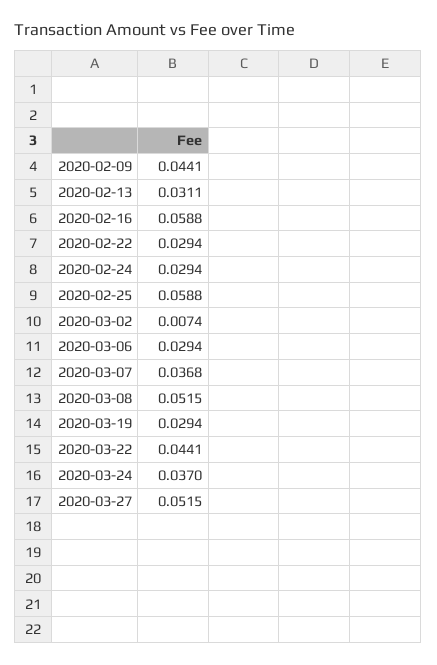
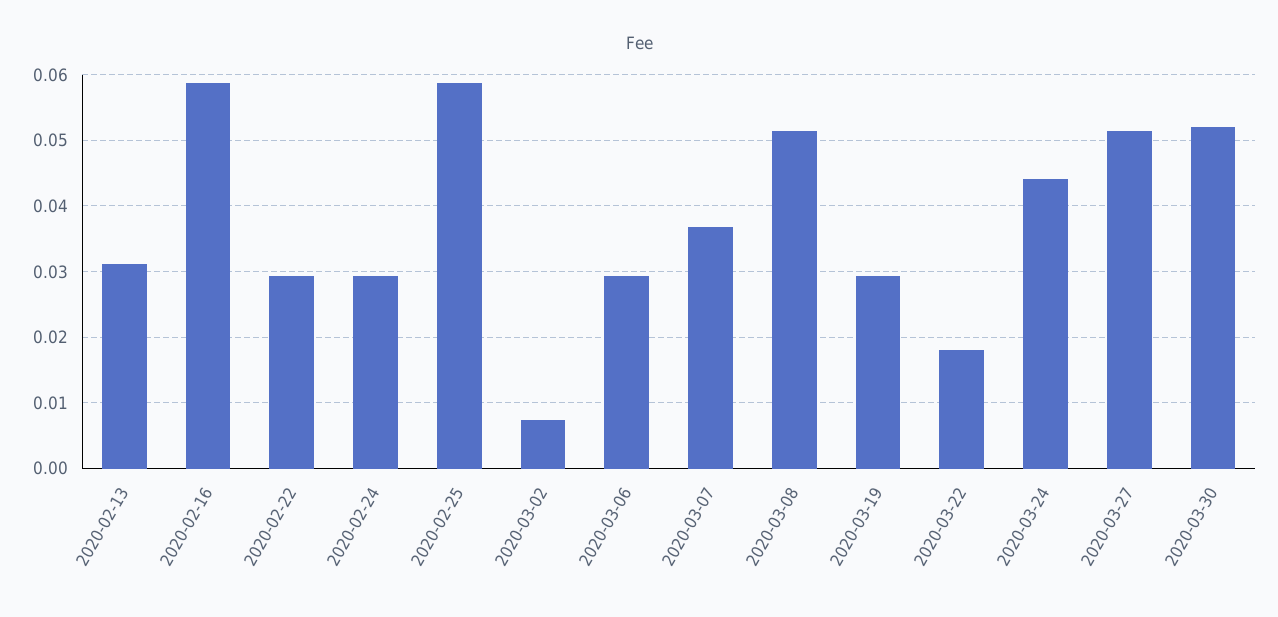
2020-02-09: 0.0441 -> none
2020-03-22: 0.0441 -> 0.018
2020-03-24: 0.037 -> 0.044
2020-03-30: none -> 0.052

